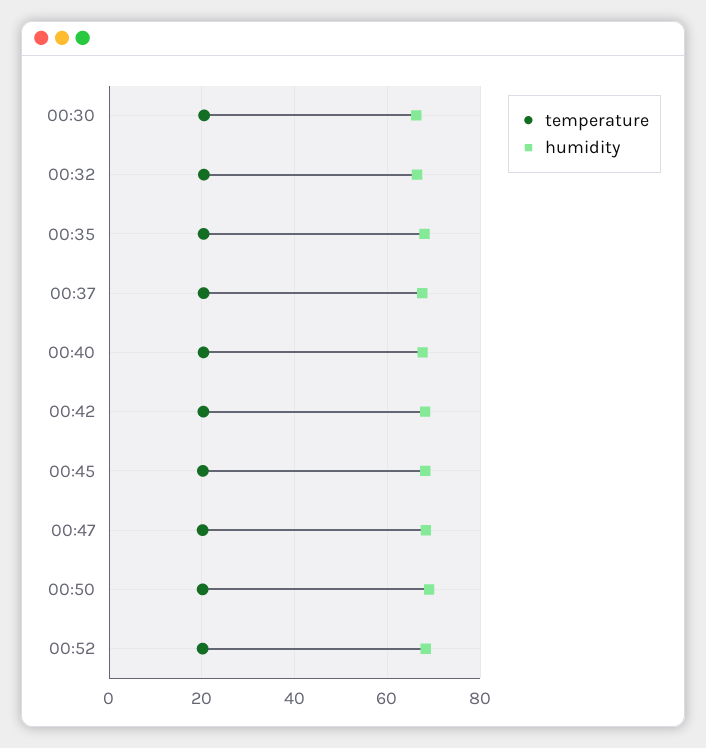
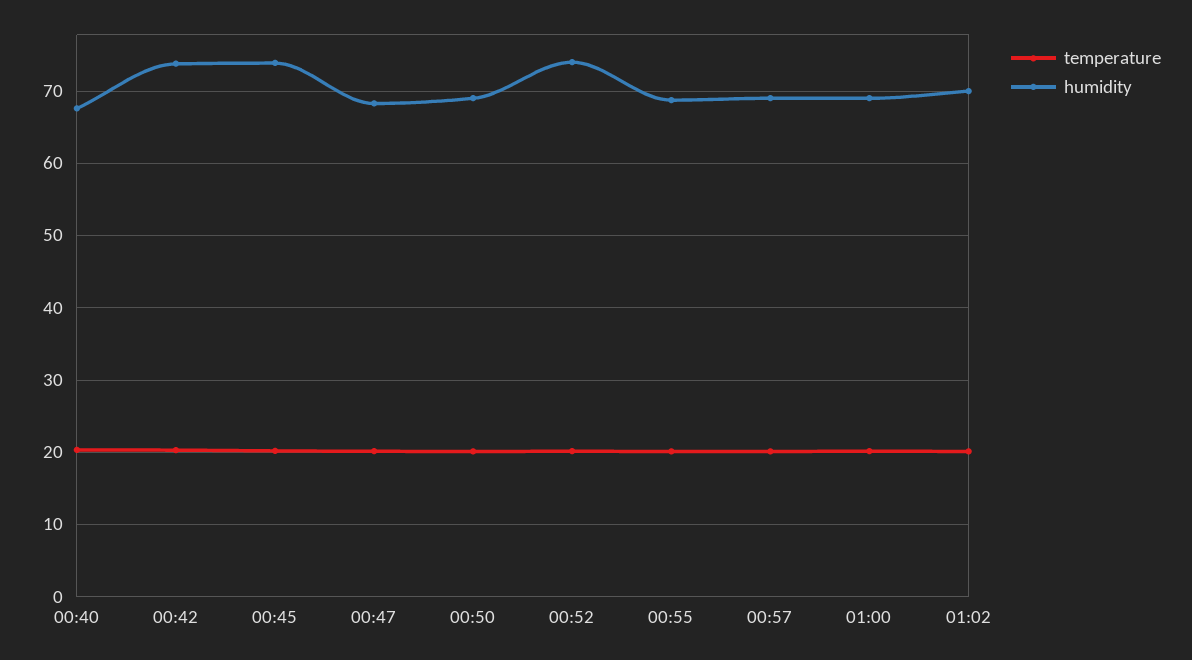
temperature, 00:30: 20 -> none
humidity, 00:30: 66 -> none
temperature, 00:32: 20 -> none
humidity, 00:32: 66 -> none
temperature, 00:35: 20 -> none
humidity, 00:35: 68 -> none
temperature, 00:37: 20 -> none
humidity, 00:37: 68 -> none
humidity, 00:42: 68 -> 74
humidity, 00:45: 68 -> 74
humidity, 00:52: 68 -> 74
temperature, 00:55: none -> 20
humidity, 00:55: none -> 69
temperature, 00:57: none -> 20
humidity, 00:57: none -> 69
temperature, 01:00: none -> 20
humidity, 01:00: none -> 69
temperature, 01:02: none -> 20
humidity, 01:02: none -> 70

